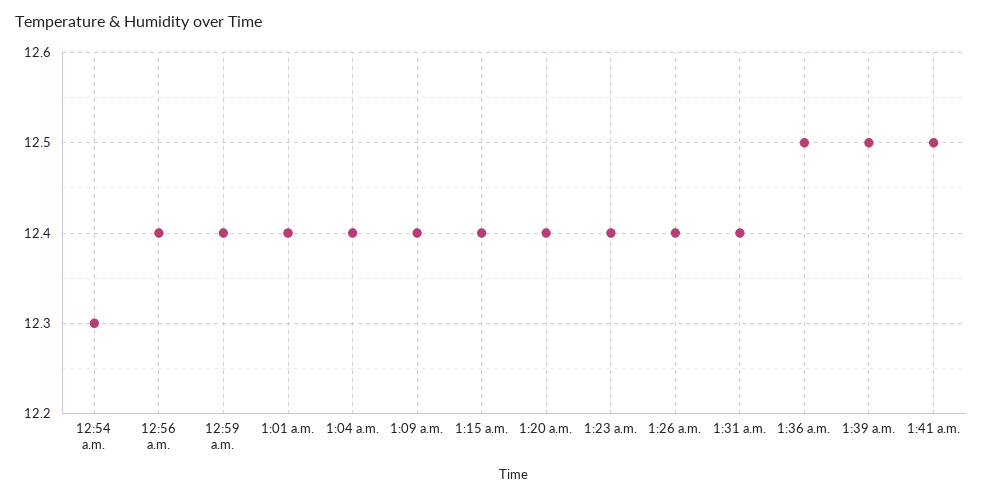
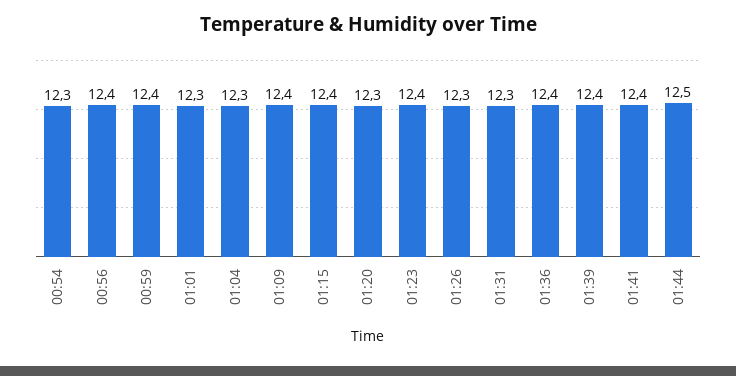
1:01 a.m.: 12.4 -> 12.3
1:04 a.m.: 12.4 -> 12.3
1:20 a.m.: 12.4 -> 12.3
1:26 a.m.: 12.4 -> 12.3
1:31 a.m.: 12.4 -> 12.3
1:36 a.m.: 12.5 -> 12.4
1:39 a.m.: 12.5 -> 12.4
1:41 a.m.: 12.5 -> 12.4
01:44: none -> 12.5

